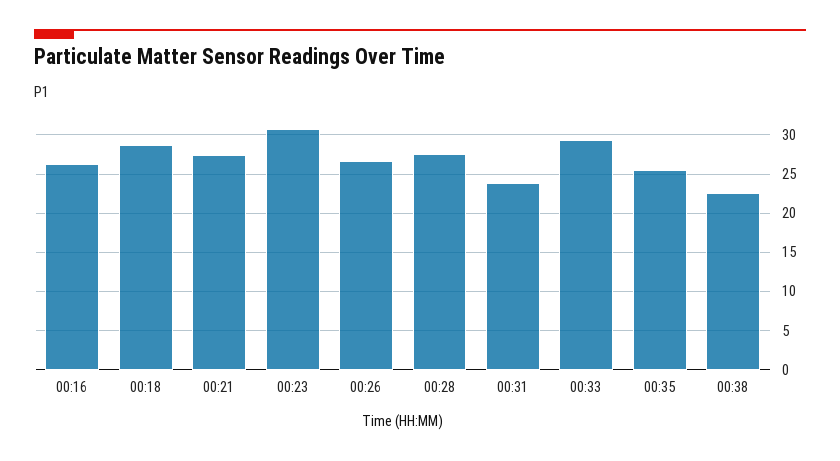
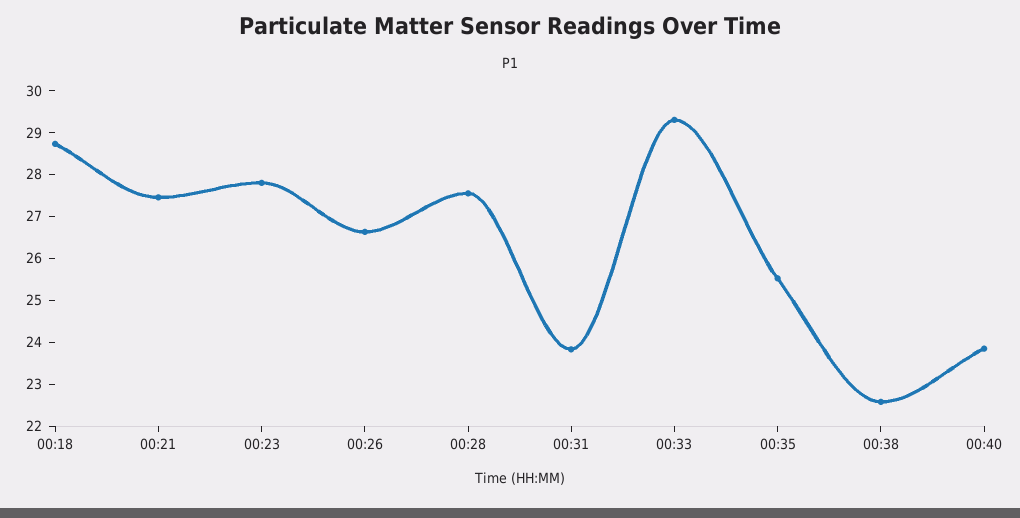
00:16: 26 -> none
00:23: 31 -> 27.8
00:40: none -> 23.8

